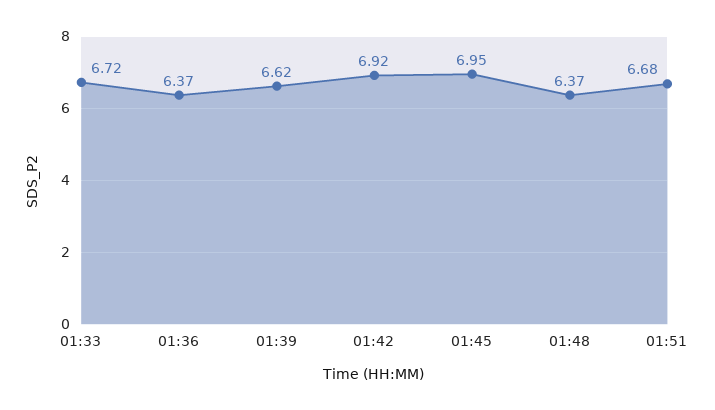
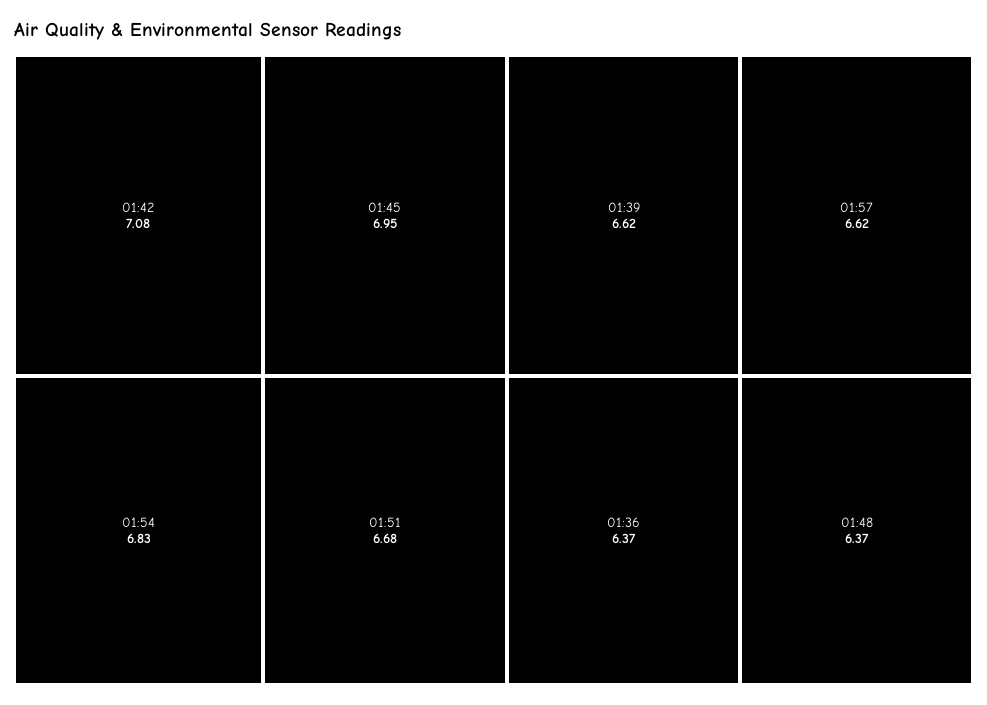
01:33: 6.72 -> none
01:42: 6.92 -> 7.08
01:54: none -> 6.83
01:57: none -> 6.62

